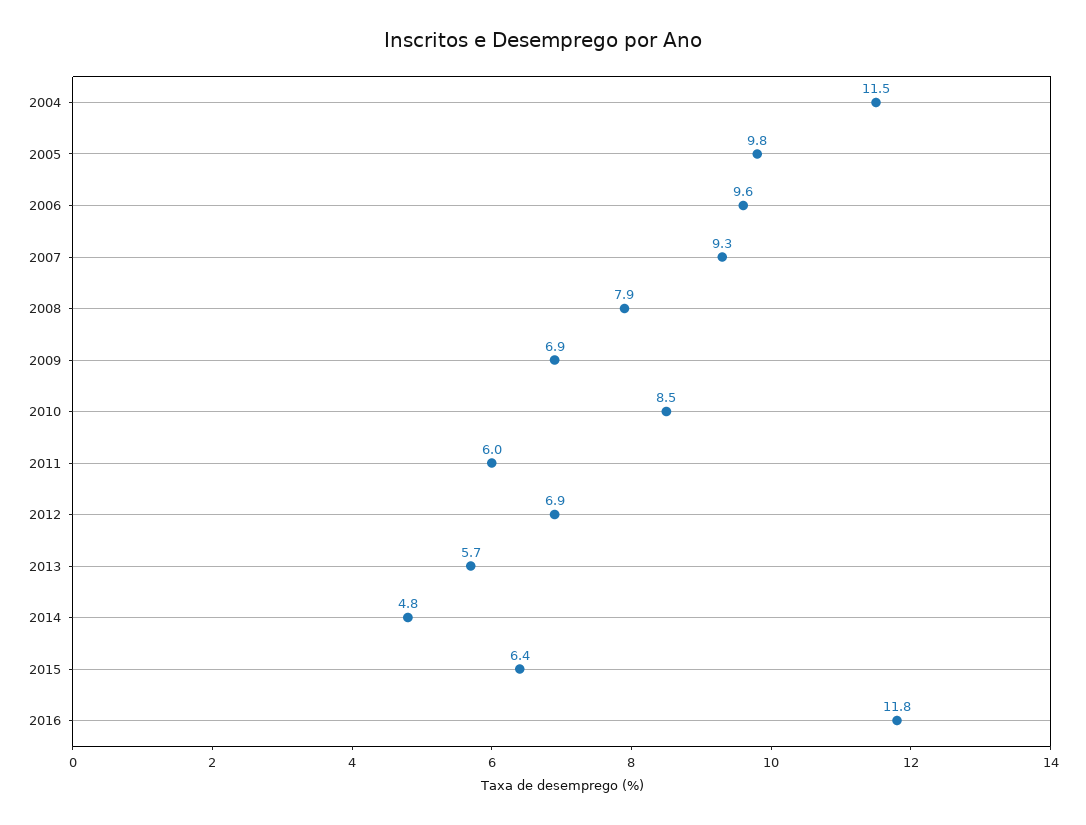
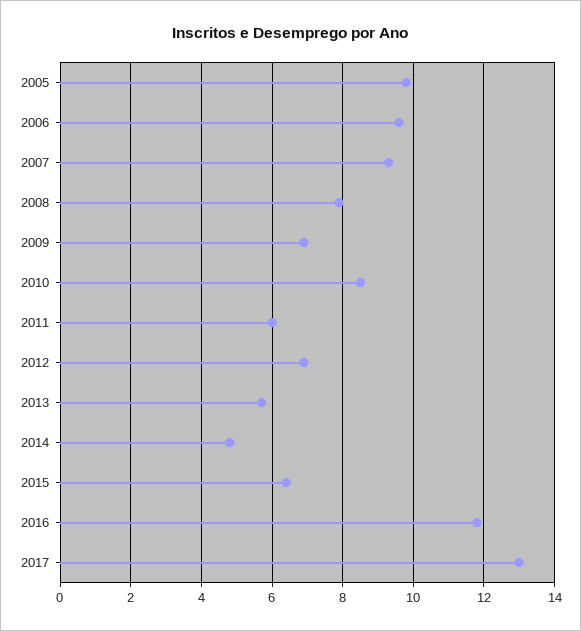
2004: 11.5 -> none
2017: none -> 13

